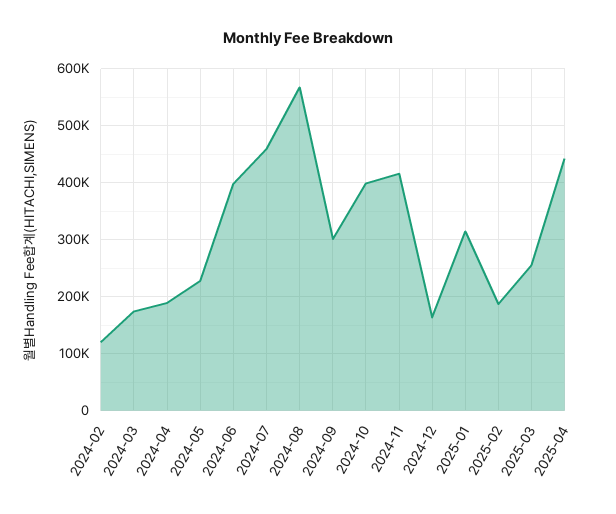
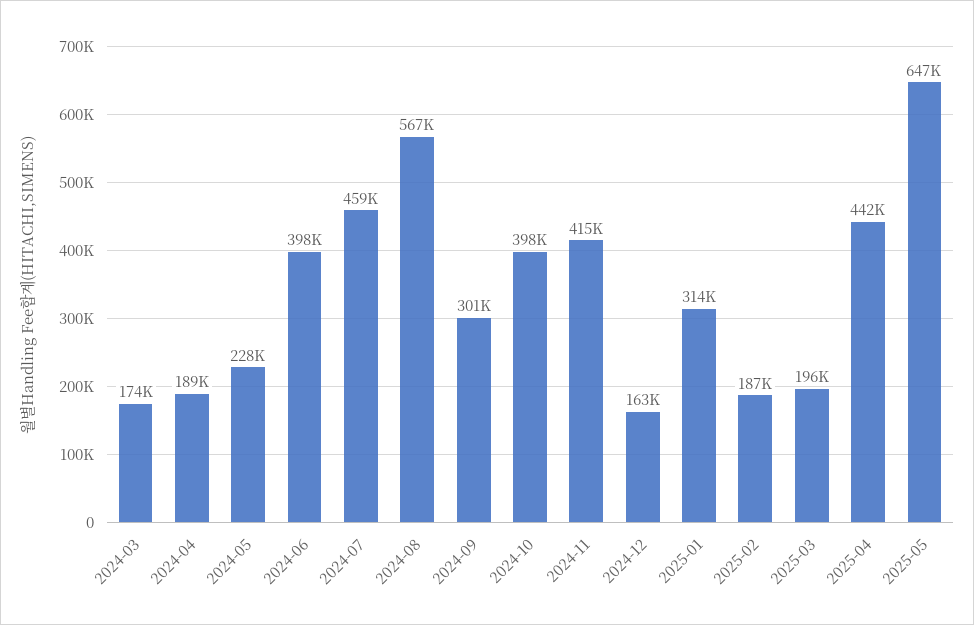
2024-02: 120000 -> none
2025-03: 260000 -> 196000
2025-05: none -> 647000

